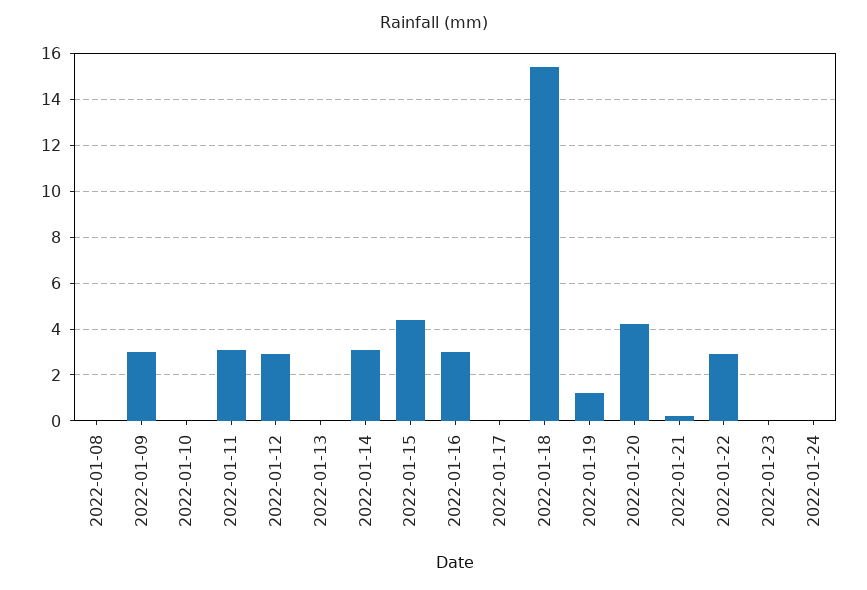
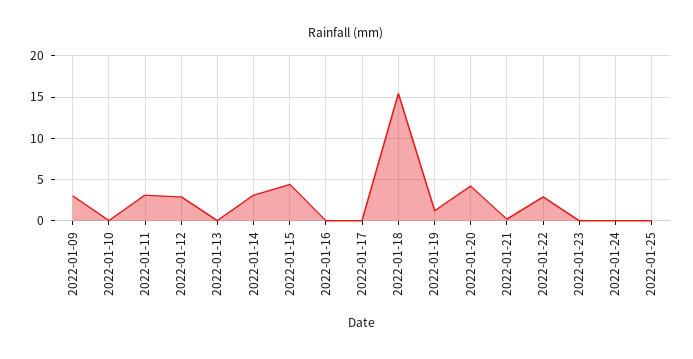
2022-01-08: 0 -> none
2022-01-16: 3 -> 0
2022-01-25: none -> 0

